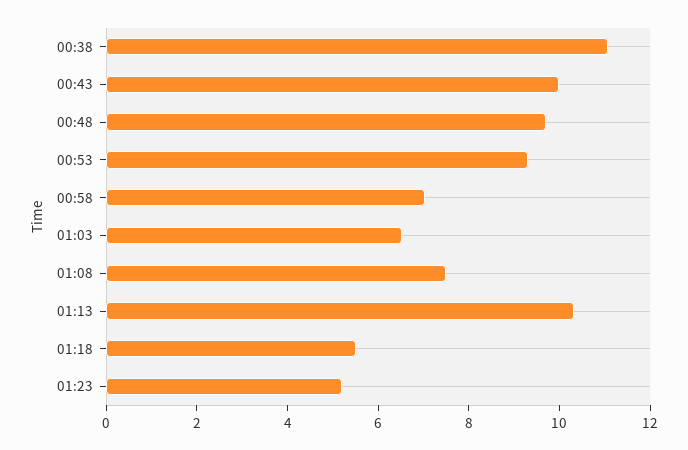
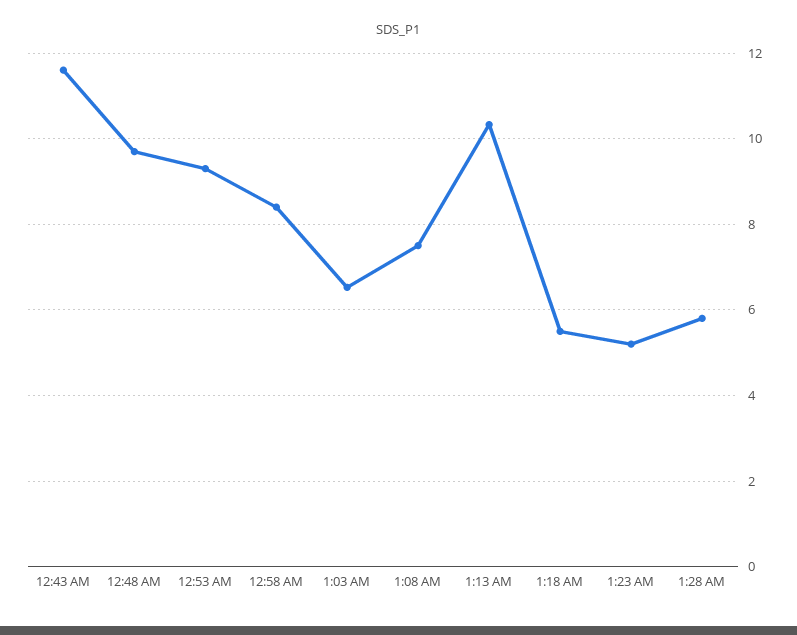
00:38: 11 -> none
00:43: 10 -> 11.6
00:58: 7 -> 8.4
1:28 AM: none -> 5.8

